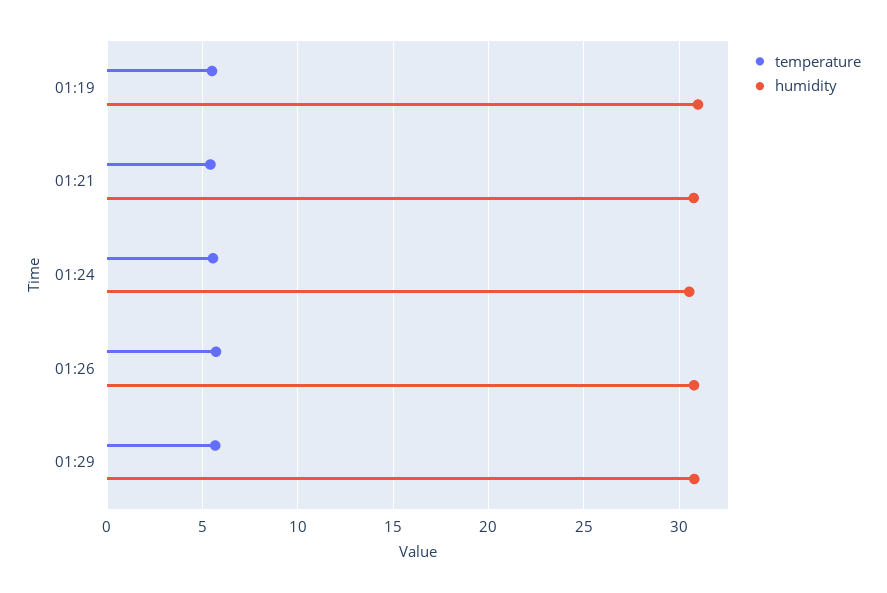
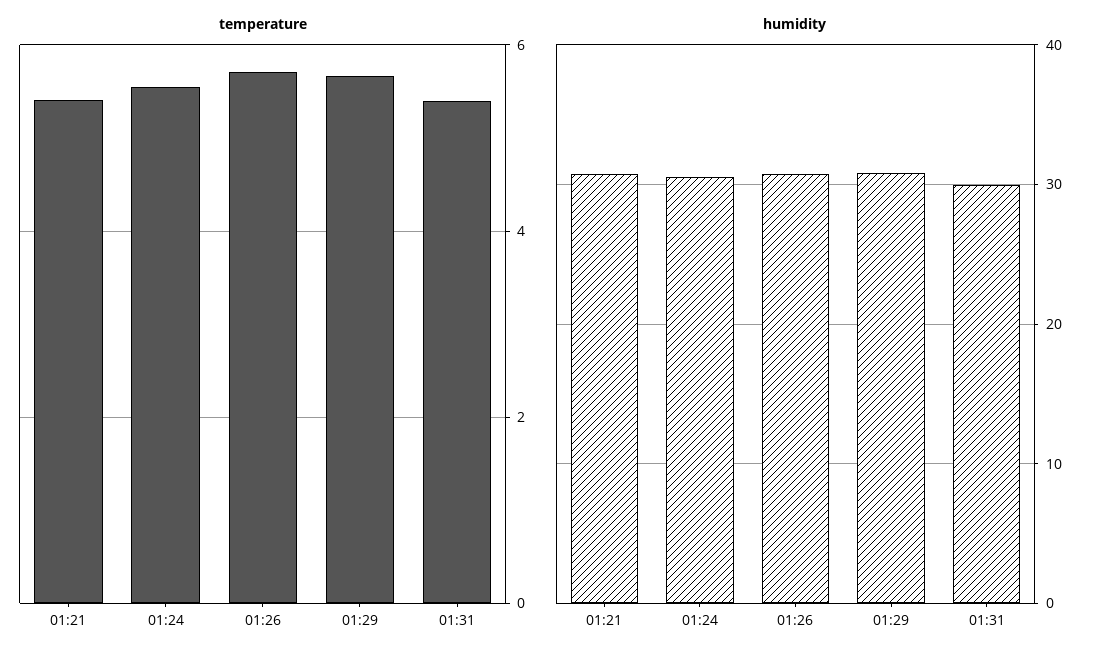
temperature, 01:19: 5.5 -> none
humidity, 01:19: 31 -> none
temperature, 01:31: none -> 5.4
humidity, 01:31: none -> 30

